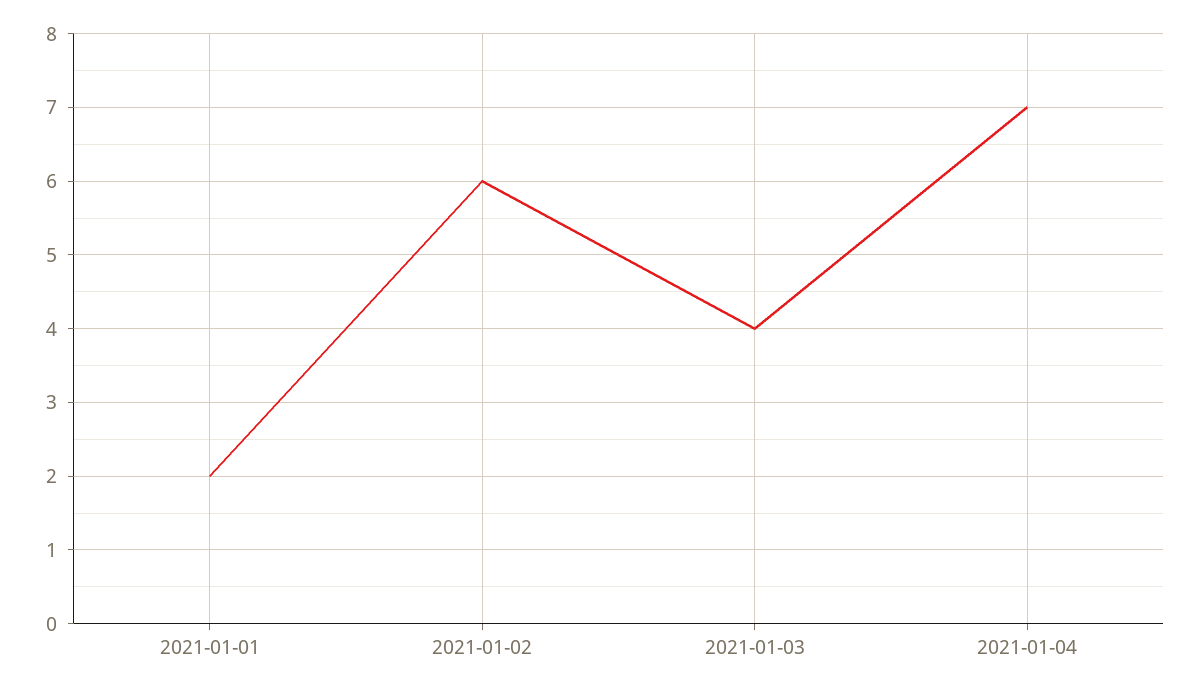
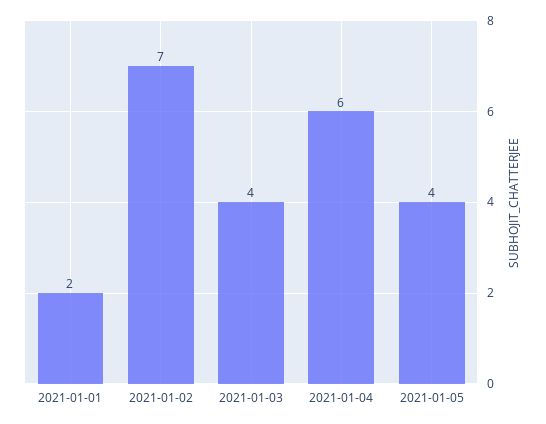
2021-01-02: 6 -> 7
2021-01-04: 7 -> 6
2021-01-05: none -> 4

